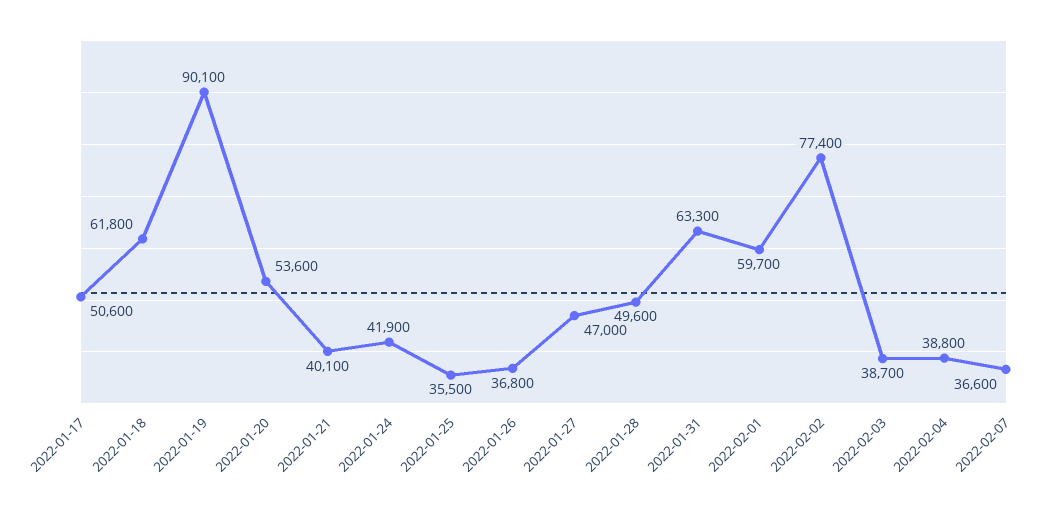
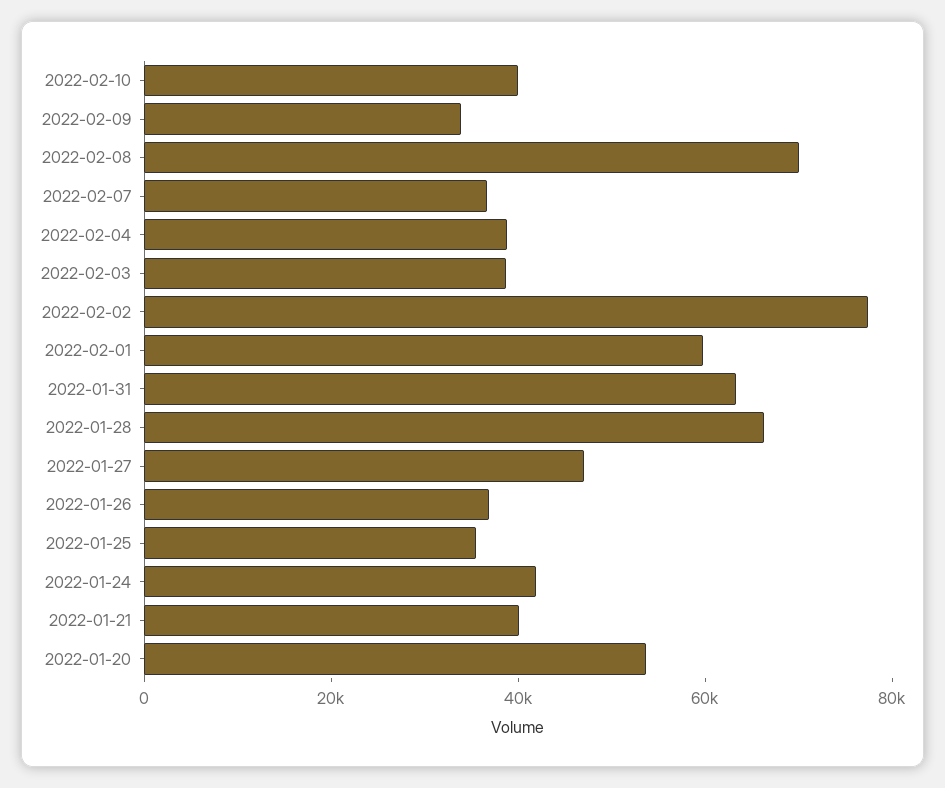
2022-01-17: 50600 -> none
2022-01-18: 61800 -> none
2022-01-19: 90100 -> none
2022-01-28: 49600 -> 65000
2022-02-10: none -> 40000
2022-02-09: none -> 35000
2022-02-08: none -> 70000

